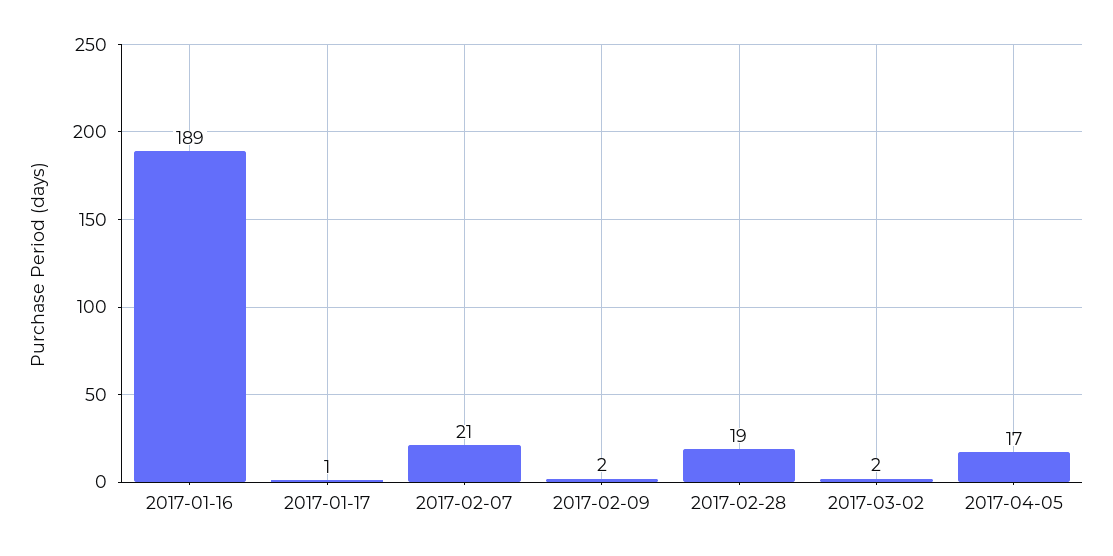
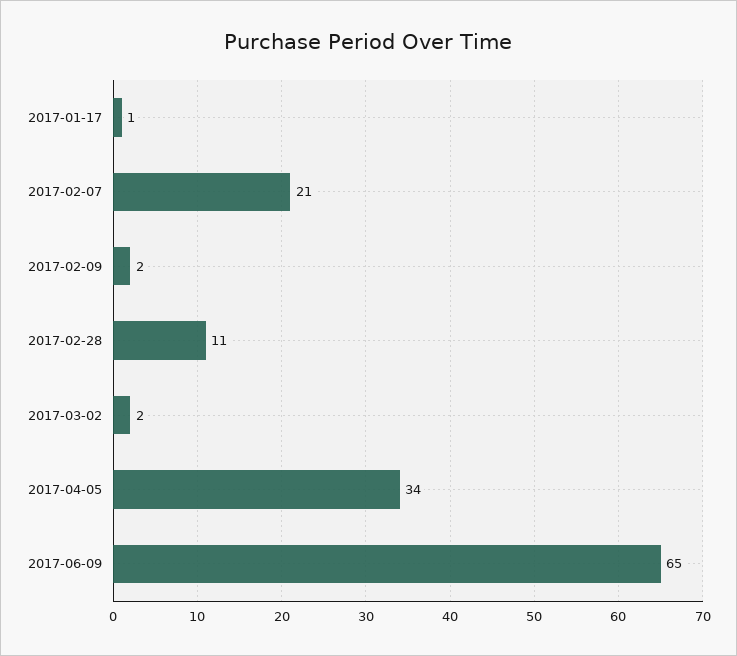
2017-01-16: 189 -> none
2017-02-28: 19 -> 11
2017-04-05: 17 -> 34
2017-06-09: none -> 65

